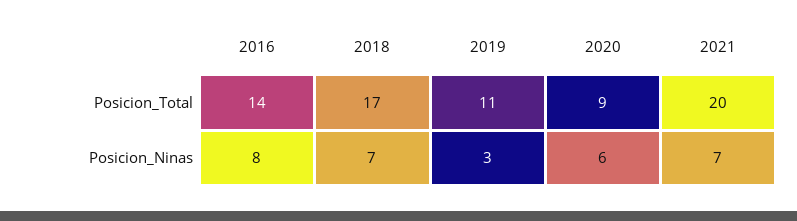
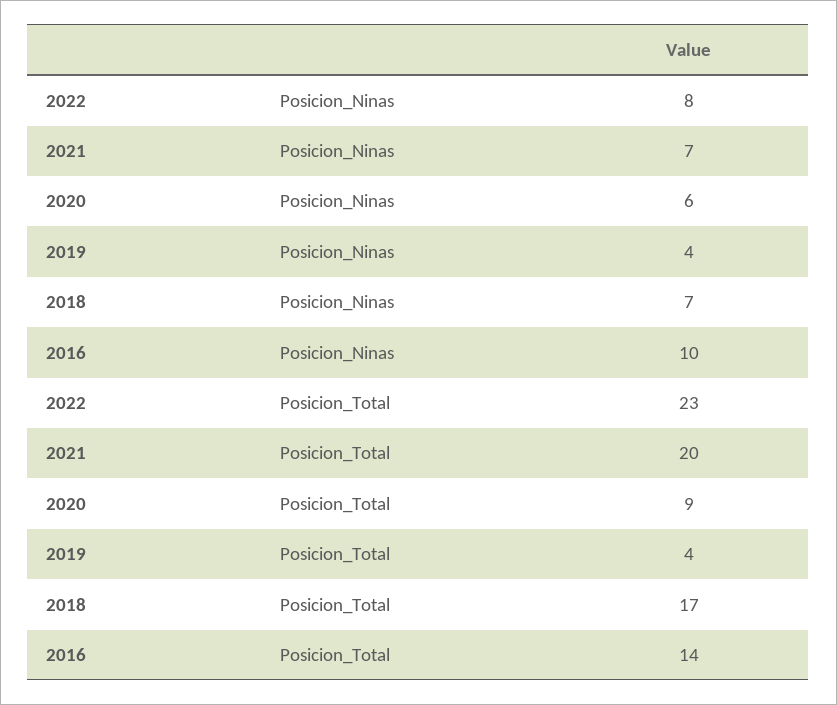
2019, Posicion_Total: 11 -> 4
2016, Posicion_Ninas: 8 -> 10
2019, Posicion_Ninas: 3 -> 4
2022, Posicion_Ninas: none -> 8
2022, Posicion_Total: none -> 23

